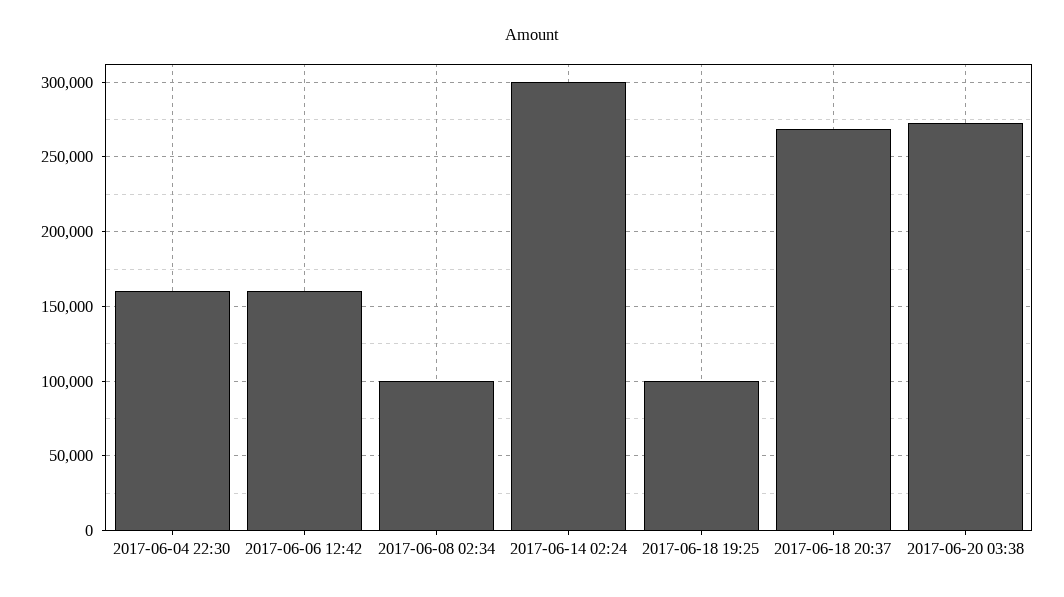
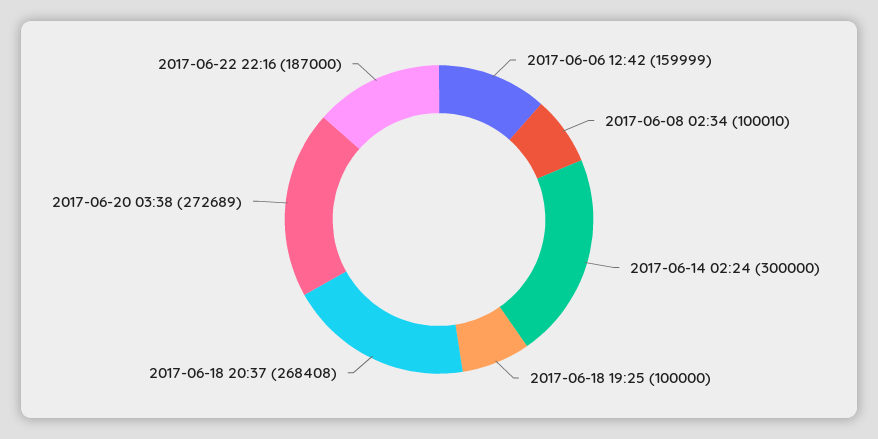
2017-06-04 22:30: 160000 -> none
2017-06-22 22:16: none -> 187000

